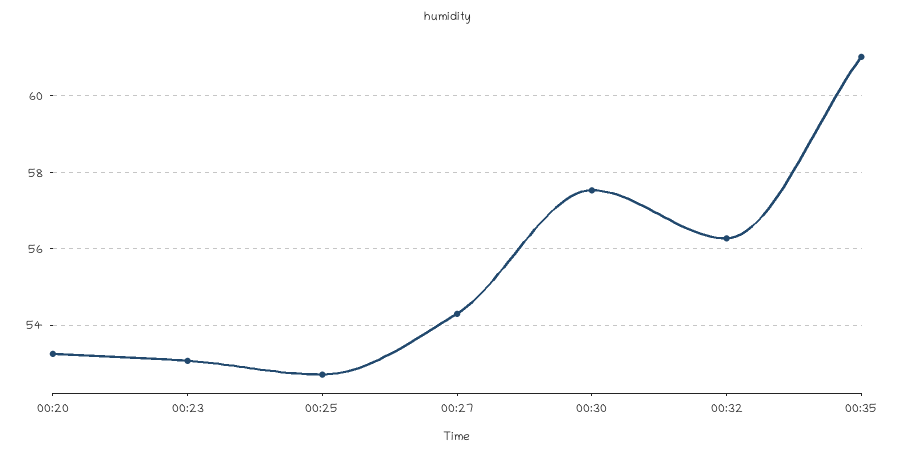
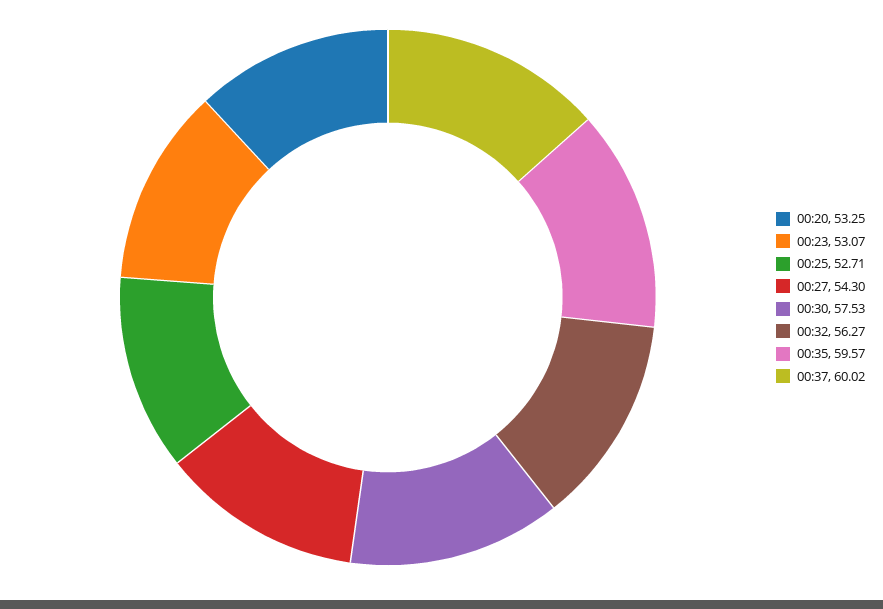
00:35: 61 -> 59.57
00:37: none -> 60.02

